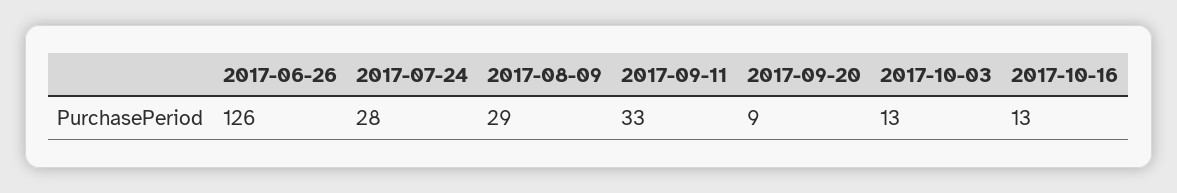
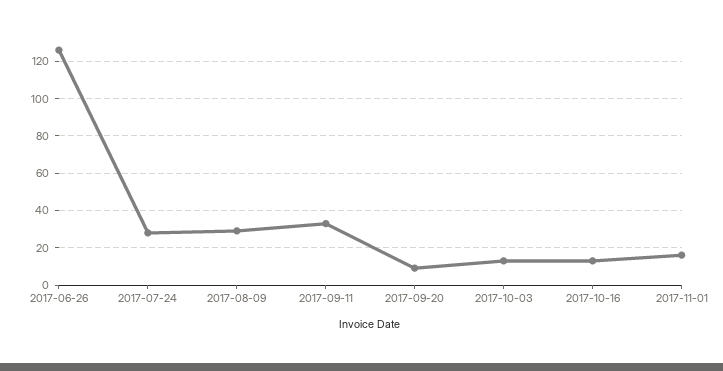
2017-11-01: none -> 15

